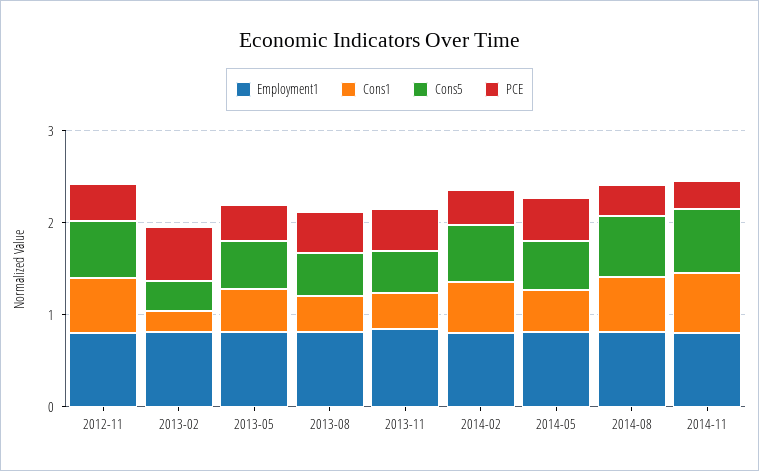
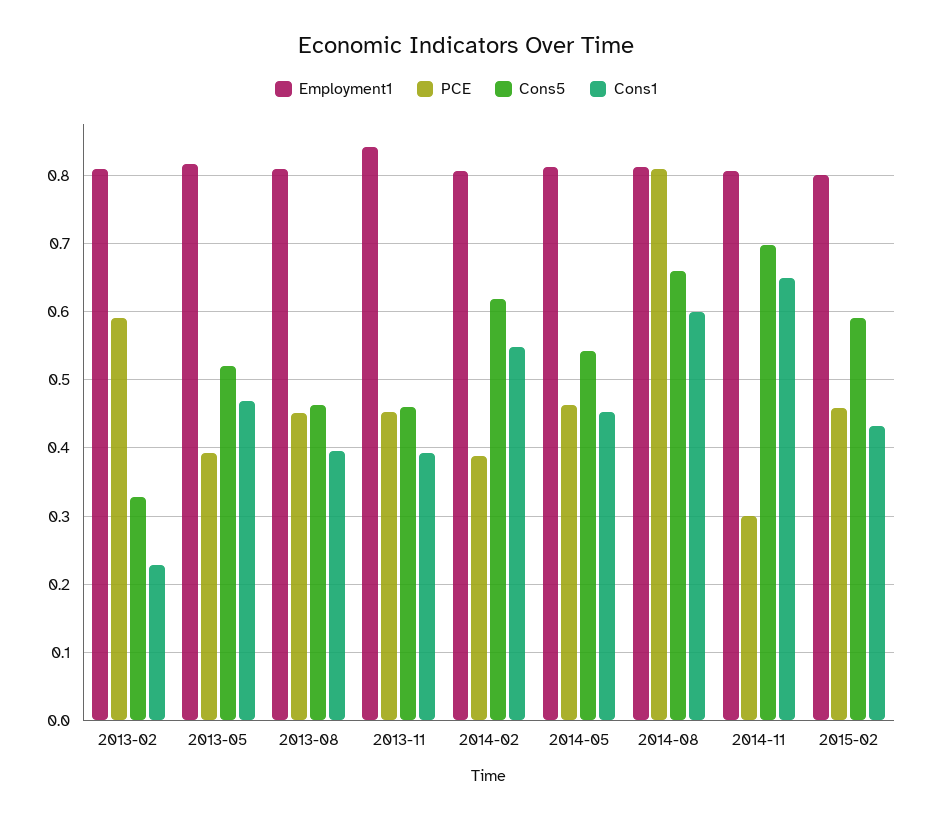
Employment1, 2012-11: 0.8 -> none
Cons1, 2012-11: 0.6 -> none
Cons5, 2012-11: 0.6 -> none
PCE, 2012-11: 0.4 -> none
PCE, 2014-08: 0.4 -> 0.81
Employment1, 2015-02: none -> 0.8
PCE, 2015-02: none -> 0.46
Cons5, 2015-02: none -> 0.59
Cons1, 2015-02: none -> 0.43

